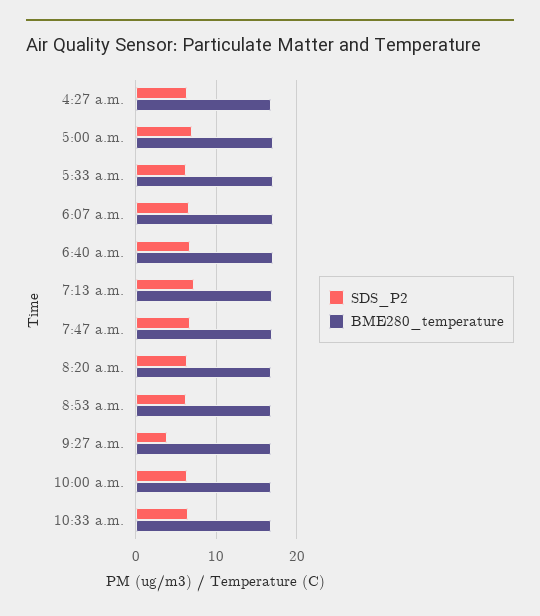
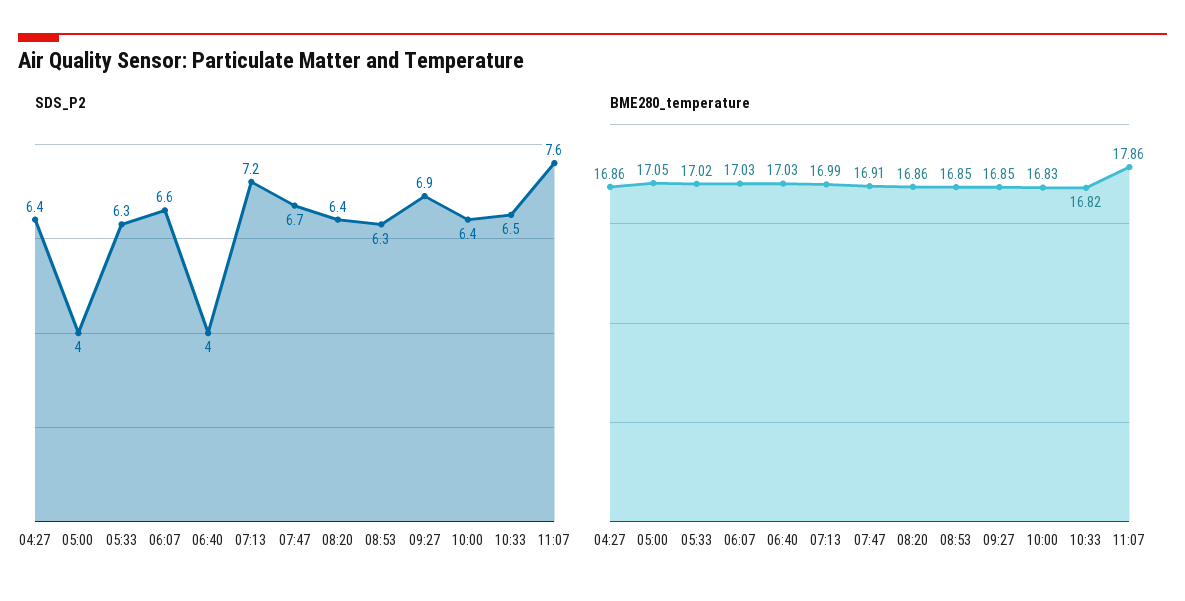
SDS_P2, 5:00 a.m.: 7 -> 4
SDS_P2, 6:40 a.m.: 7 -> 4
SDS_P2, 9:27 a.m.: 4 -> 6.9
SDS_P2, 11:07: none -> 7.6
BME280_temperature, 11:07: none -> 17.86

